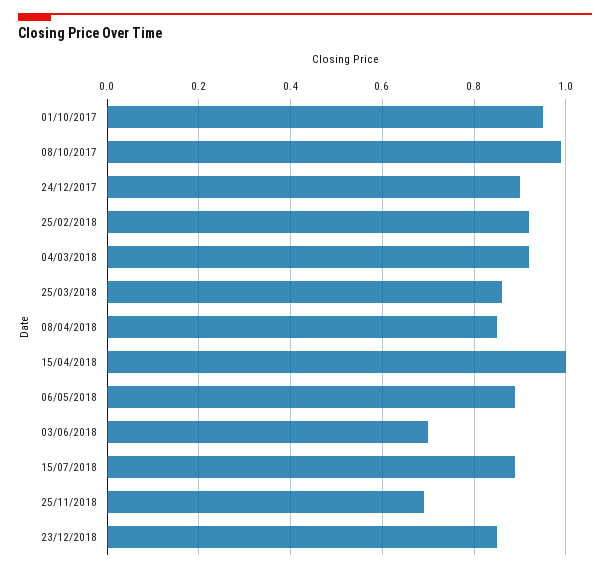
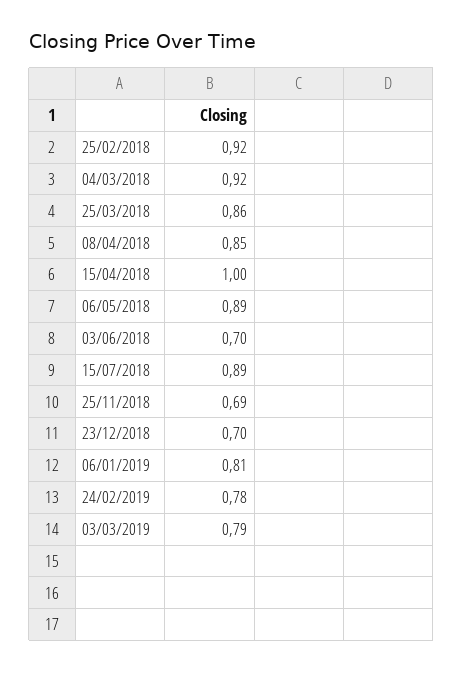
01/10/2017: 0.95 -> none
08/10/2017: 1 -> none
24/12/2017: 0.9 -> none
23/12/2018: 0.85 -> 0.7
06/01/2019: none -> 0.81
24/02/2019: none -> 0.78
03/03/2019: none -> 0.79

